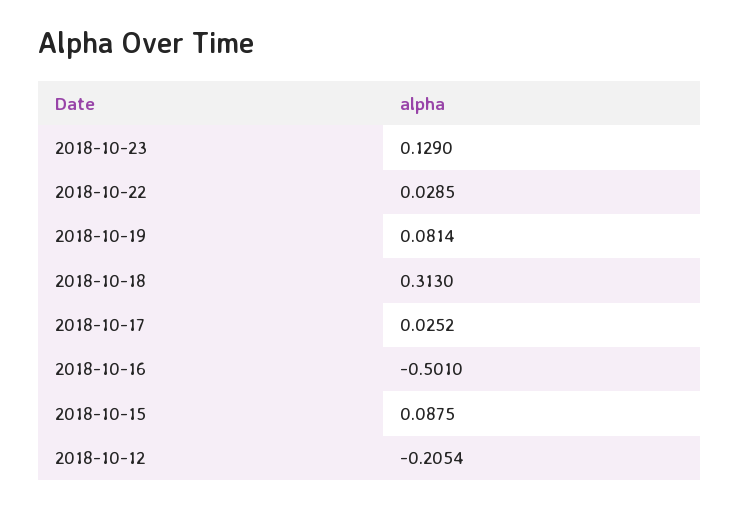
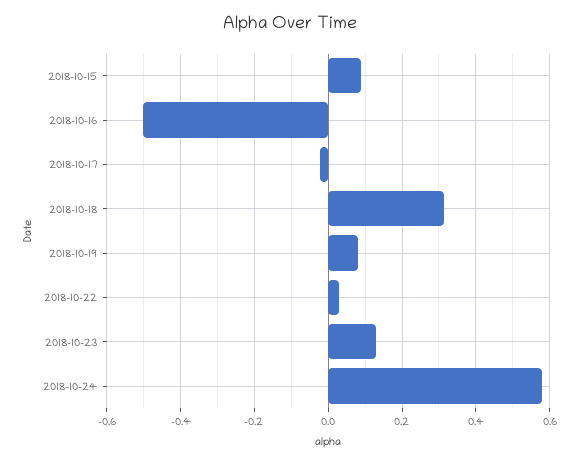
2018-10-17: 0.0252 -> -0.02
2018-10-12: -0.2054 -> none
2018-10-24: none -> 0.58

